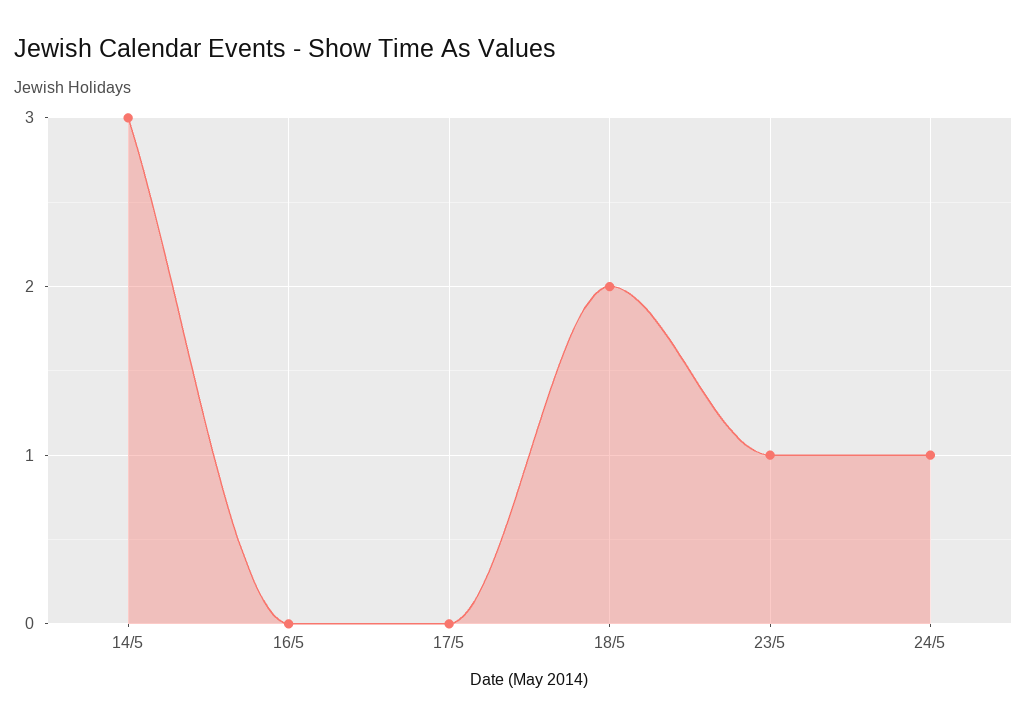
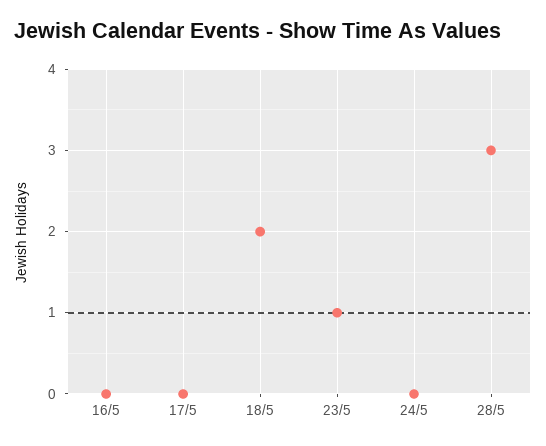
14/5: 3 -> none
24/5: 1 -> 0
28/5: none -> 3

